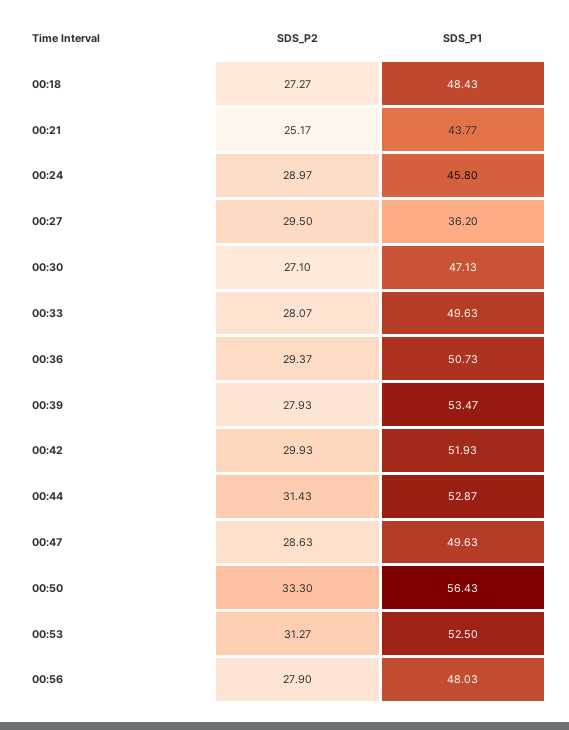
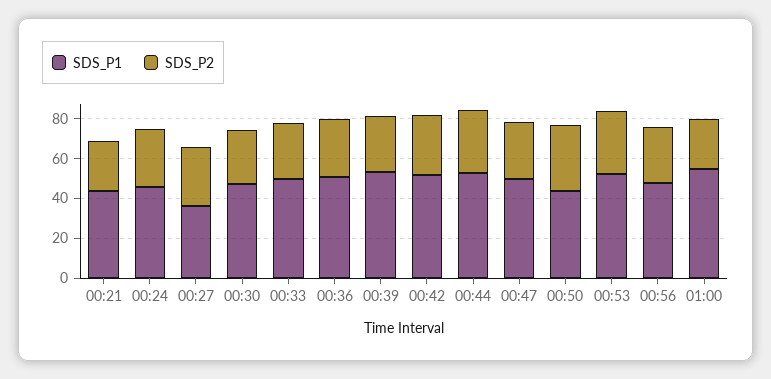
SDS_P2, 00:18: 27.27 -> none
SDS_P1, 00:18: 48.43 -> none
SDS_P1, 00:50: 56.43 -> 45
SDS_P1, 01:00: none -> 55
SDS_P2, 01:00: none -> 25

